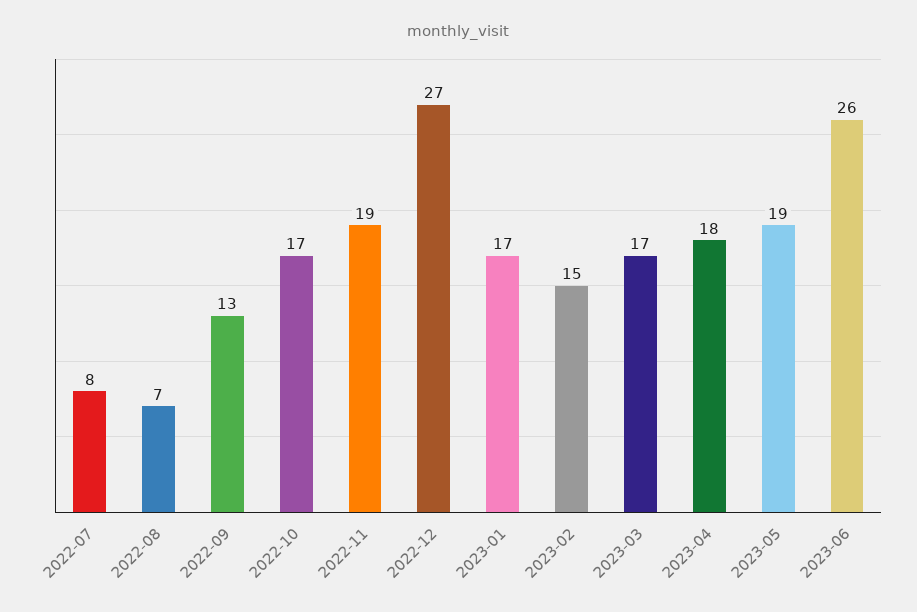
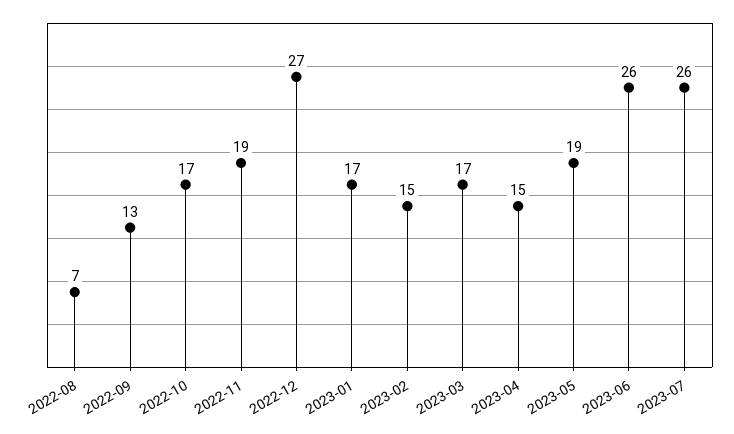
2022-07: 8 -> none
2023-04: 18 -> 15
2023-07: none -> 26

